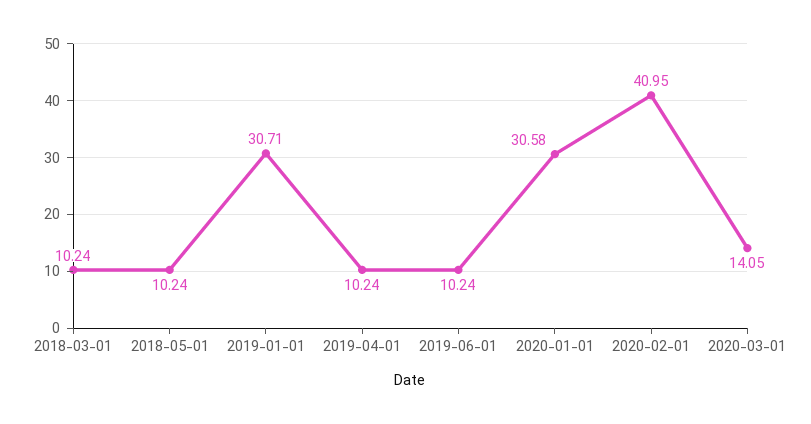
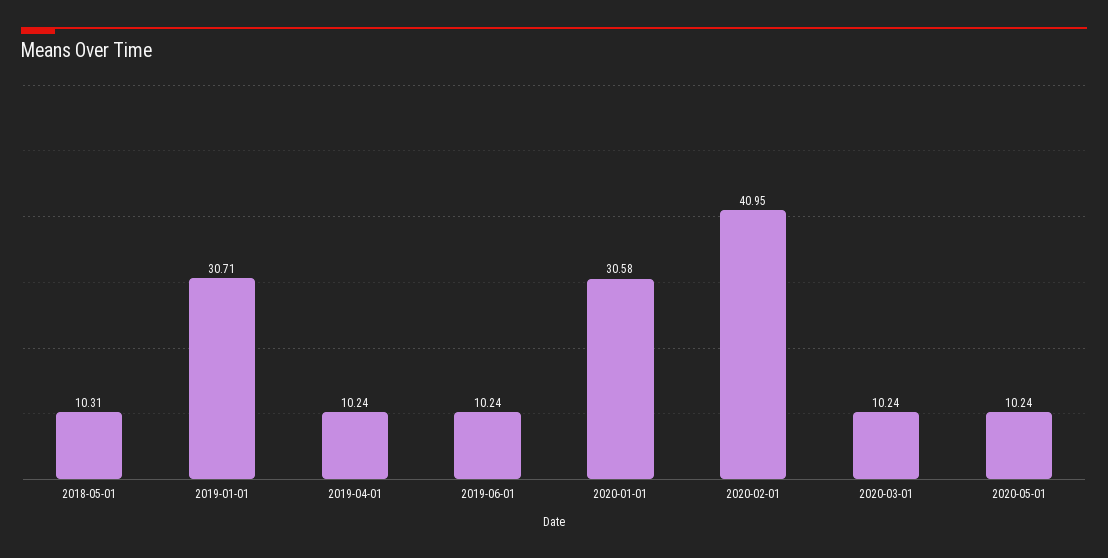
2018-03-01: 10.24 -> none
2018-05-01: 10.24 -> 10.31
2020-03-01: 14.05 -> 10.24
2020-05-01: none -> 10.24

